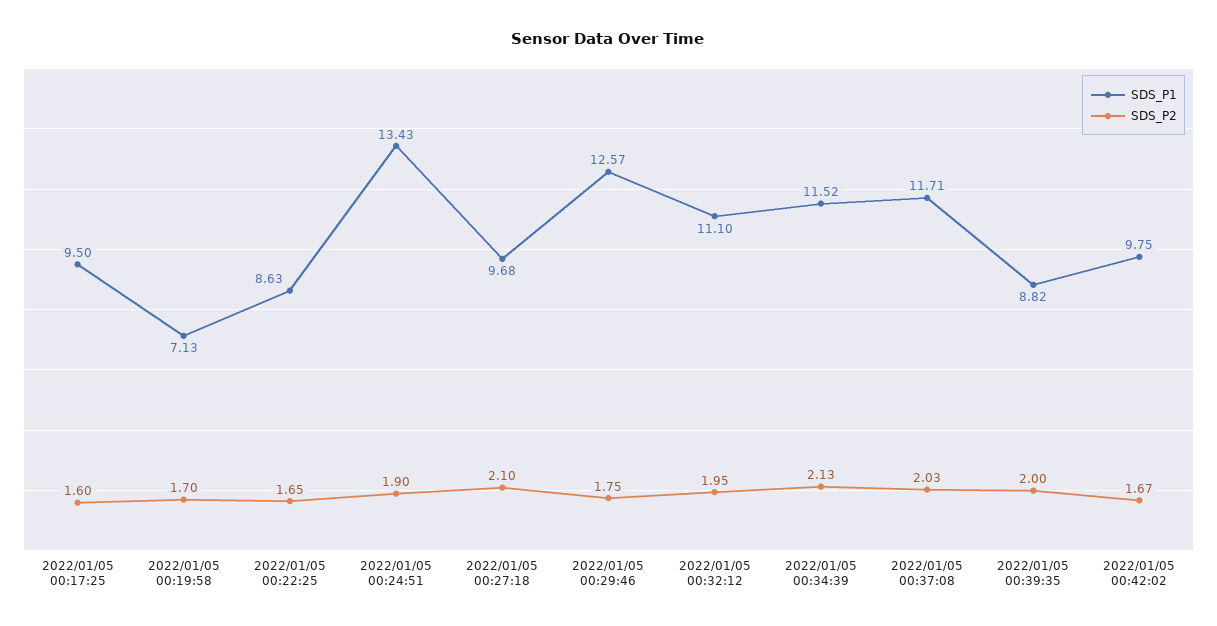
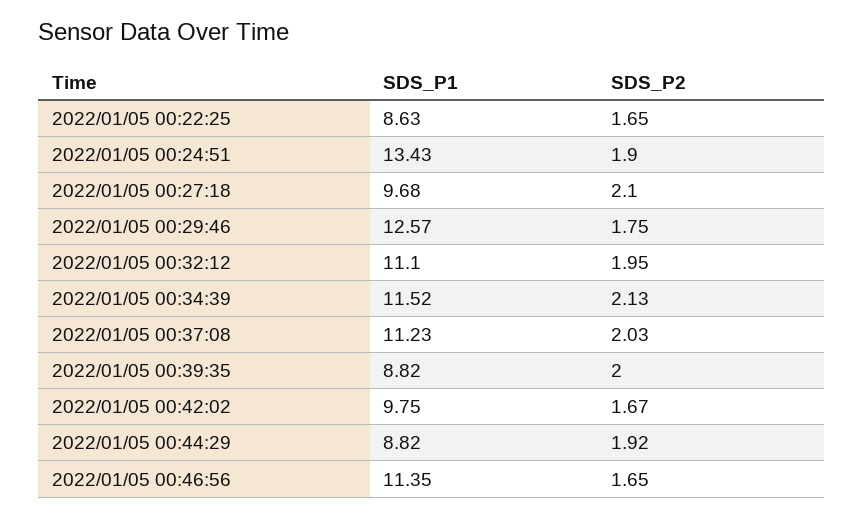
SDS_P1, 2022/01/05 00:17:25: 9.5 -> none
SDS_P2, 2022/01/05 00:17:25: 1.6 -> none
SDS_P1, 2022/01/05 00:19:58: 7.13 -> none
SDS_P2, 2022/01/05 00:19:58: 1.7 -> none
SDS_P1, 2022/01/05 00:37:08: 11.71 -> 11.23
SDS_P1, 2022/01/05 00:44:29: none -> 8.82
SDS_P2, 2022/01/05 00:44:29: none -> 1.92
SDS_P1, 2022/01/05 00:46:56: none -> 11.35
SDS_P2, 2022/01/05 00:46:56: none -> 1.65

